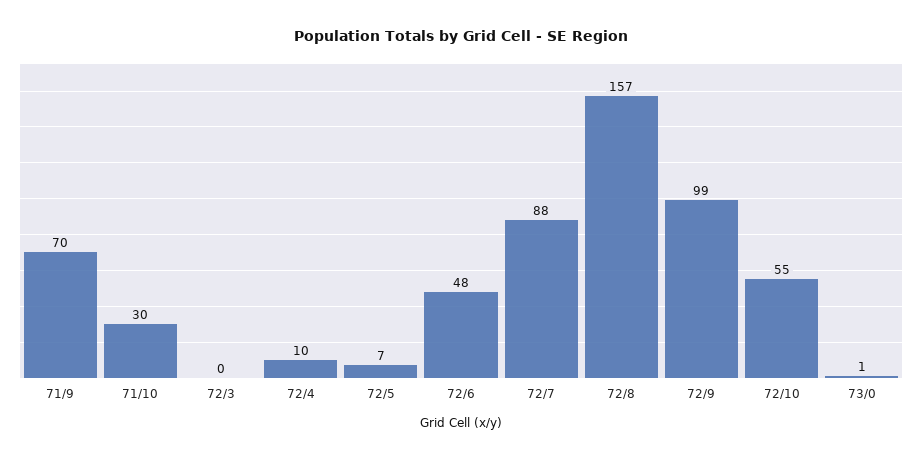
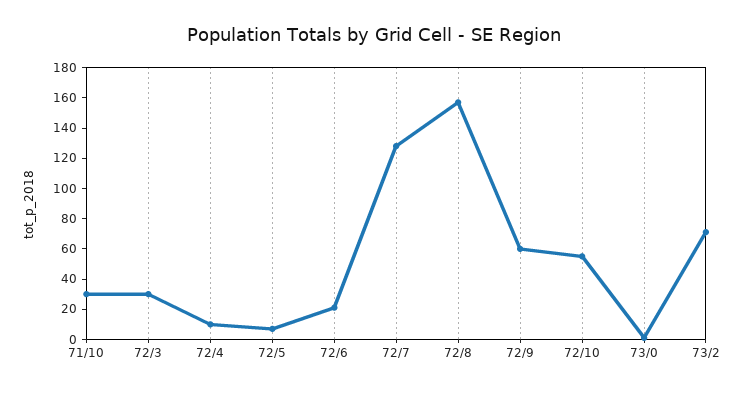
71/9: 70 -> none
72/3: 0 -> 30
72/6: 48 -> 20
72/7: 88 -> 130
72/9: 99 -> 60
73/2: none -> 70

